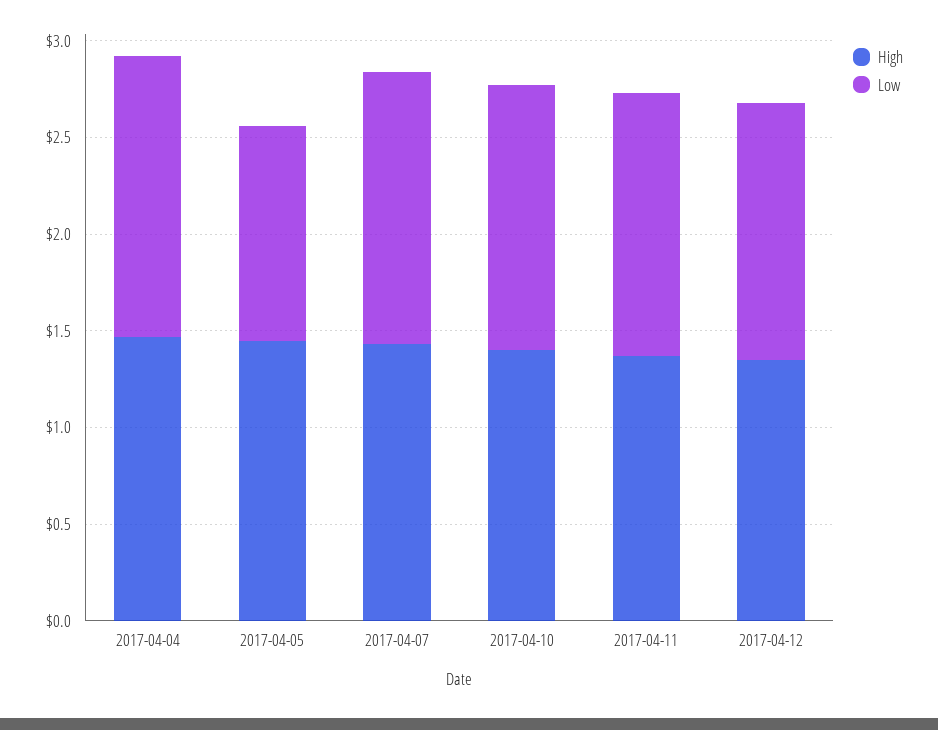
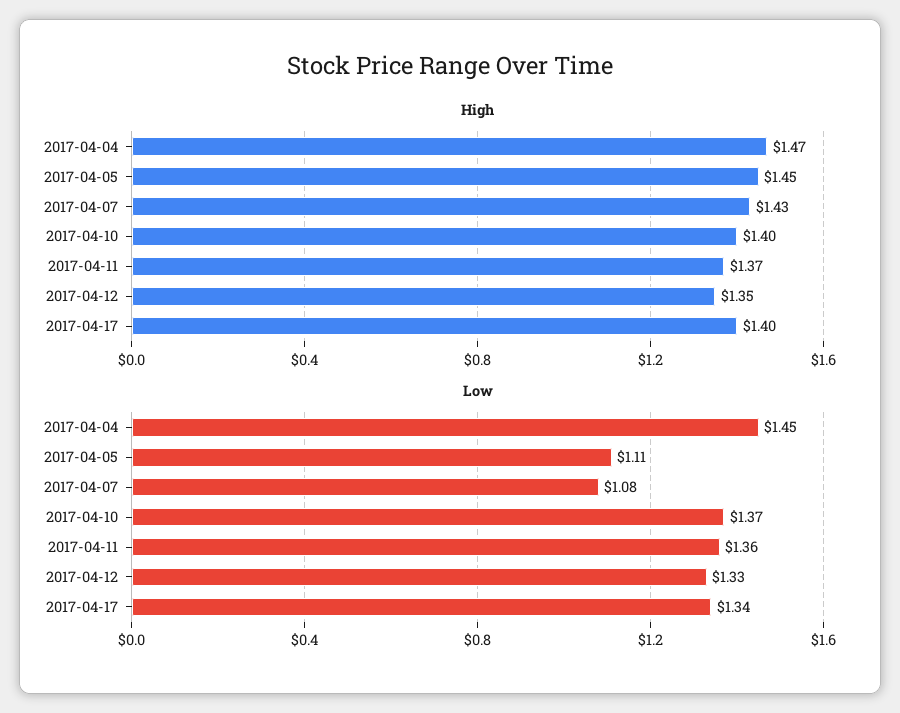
Low, 2017-04-07: 1.4 -> 1.08
High, 2017-04-17: none -> 1.4
Low, 2017-04-17: none -> 1.34

